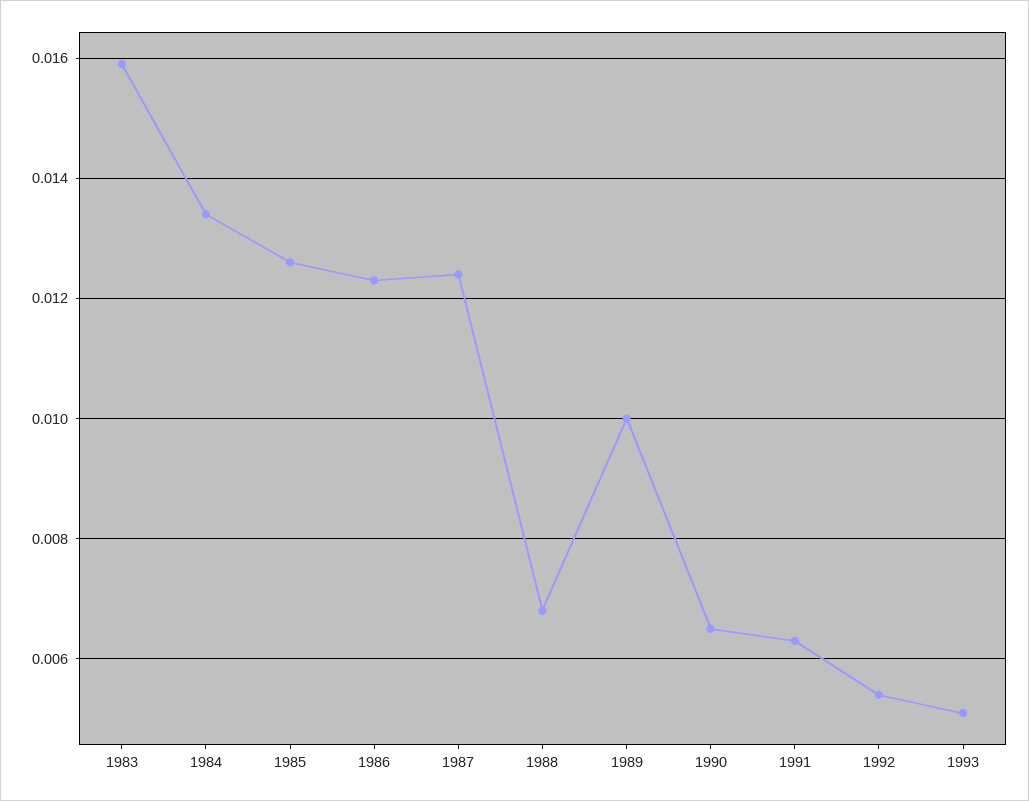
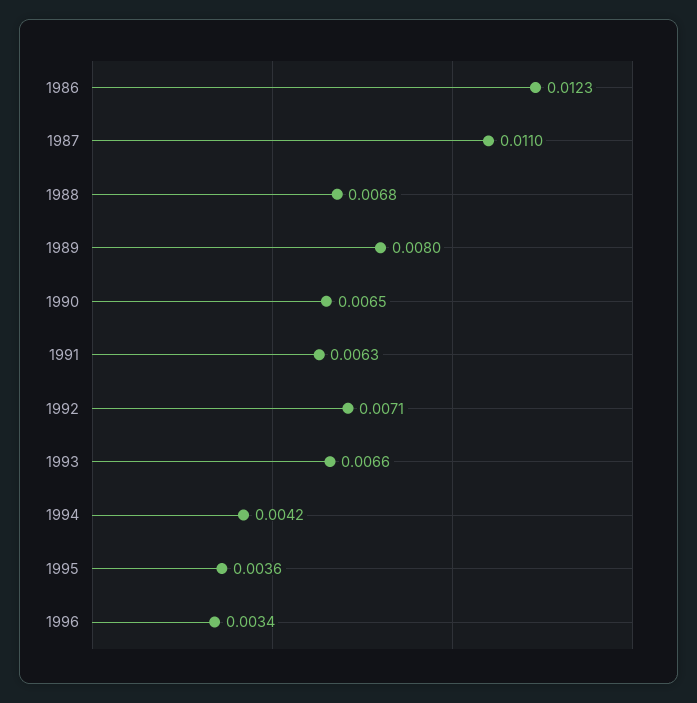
1983: 0.016 -> none
1984: 0.0135 -> none
1985: 0.0125 -> none
1987: 0.0125 -> 0.011
1989: 0.01 -> 0.008
1992: 0.0055 -> 0.0071
1993: 0.005 -> 0.0066
1994: none -> 0.0042
1995: none -> 0.0036
1996: none -> 0.0034

